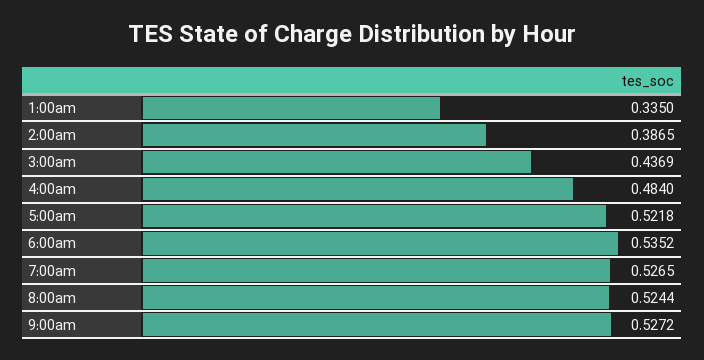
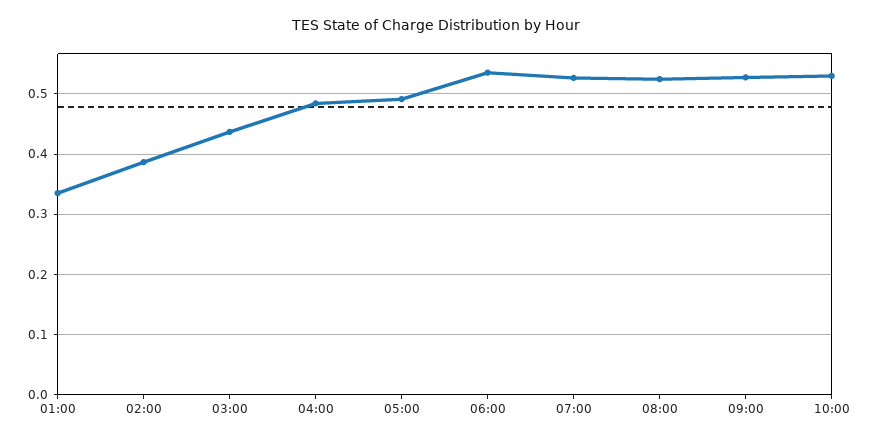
5:00am: 0.5218 -> 0.49
10:00: none -> 0.53

